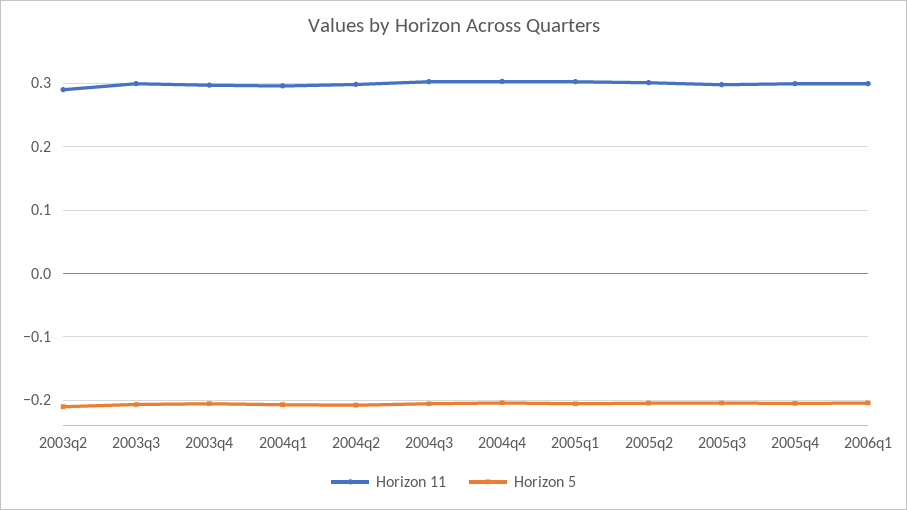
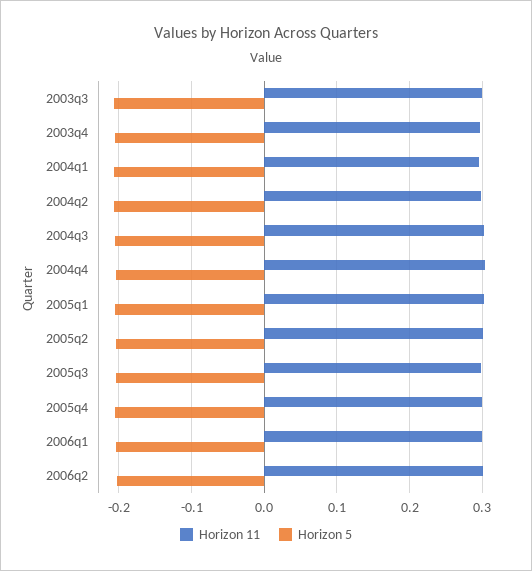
Horizon 11, 2003q2: 0.29 -> none
Horizon 5, 2003q2: -0.21 -> none
Horizon 11, 2006q2: none -> 0.3
Horizon 5, 2006q2: none -> -0.2

